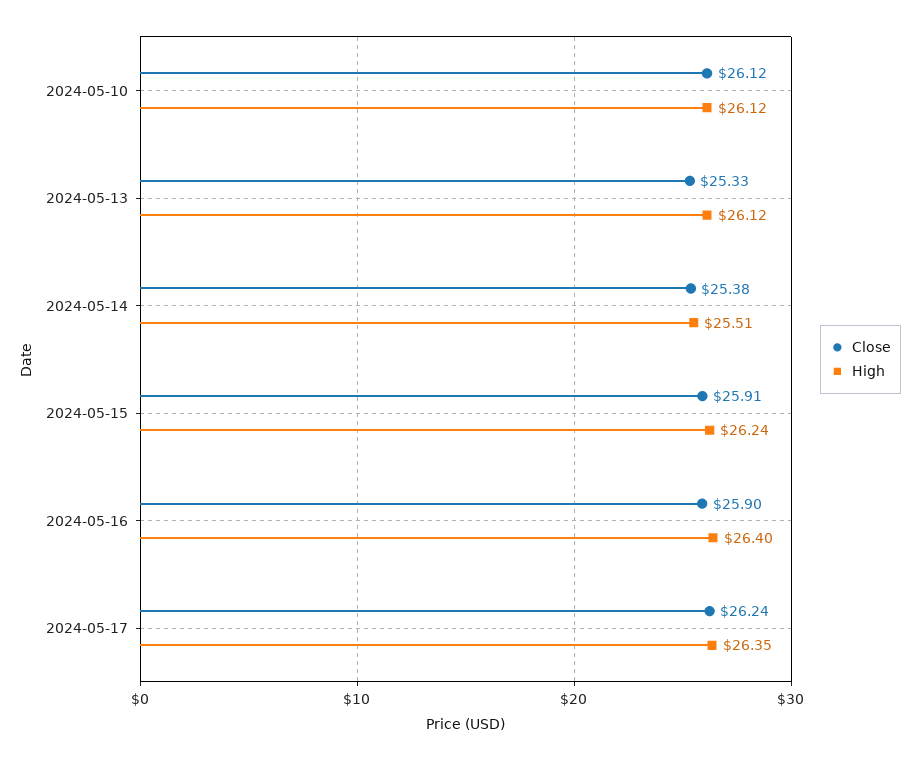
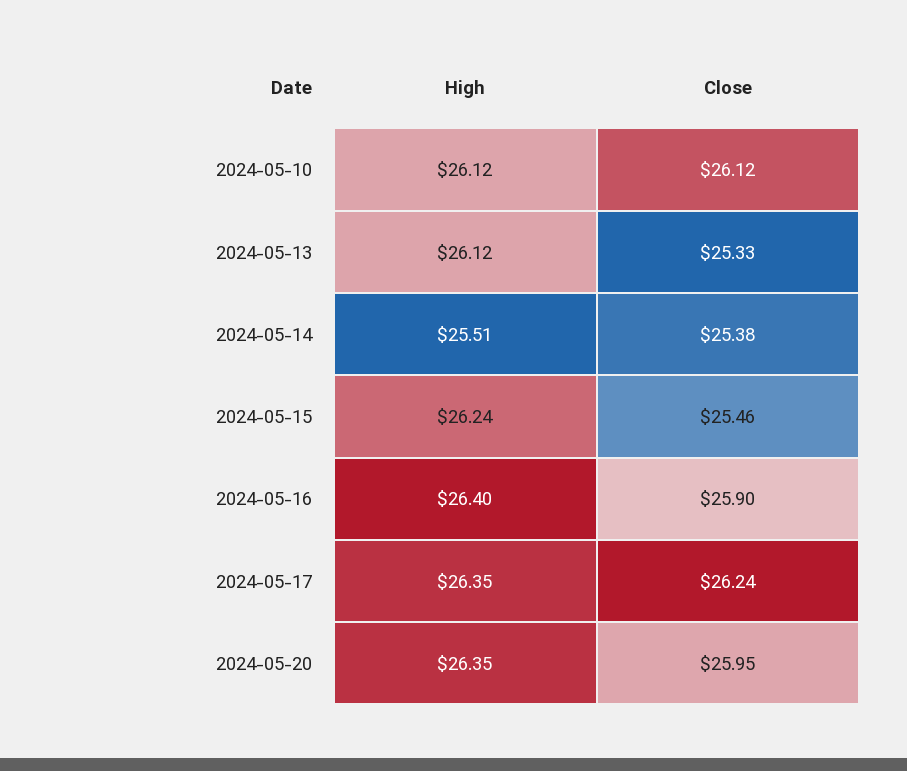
Close, 2024-05-15: 25.91 -> 25.46
High, 2024-05-20: none -> 26.35
Close, 2024-05-20: none -> 25.95

